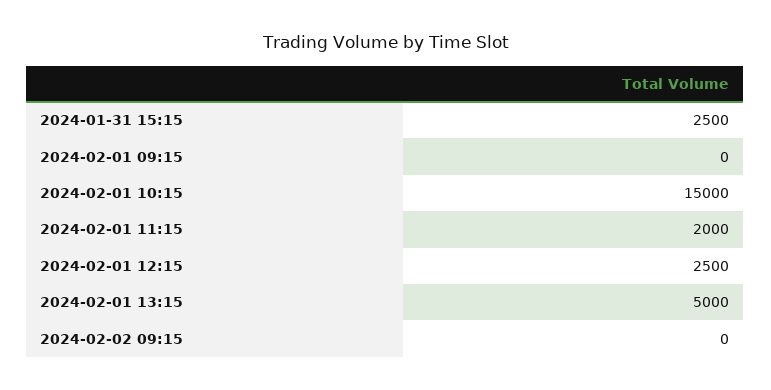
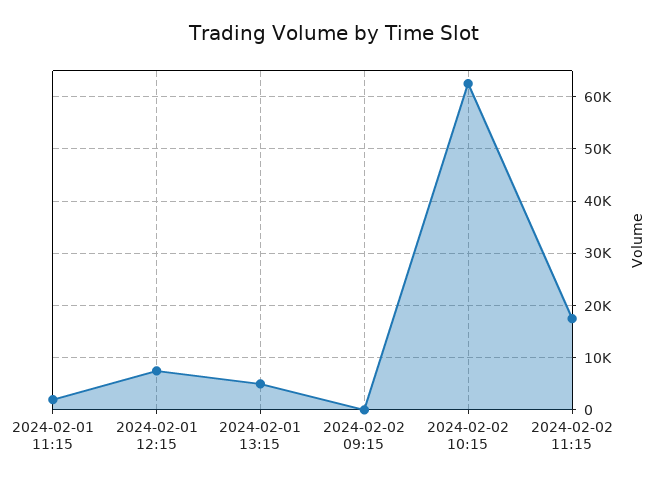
2024-01-31 15:15: 2500 -> none
2024-02-01 09:15: 0 -> none
2024-02-01 10:15: 15000 -> none
2024-02-01 12:15: 2500 -> 8000
2024-02-02 10:15: none -> 62000
2024-02-02 11:15: none -> 18000

